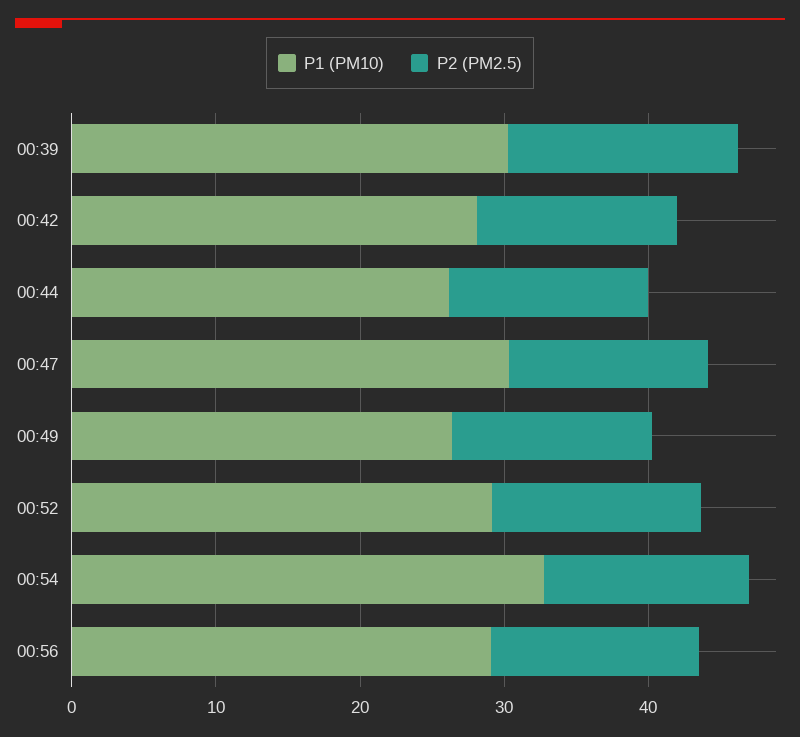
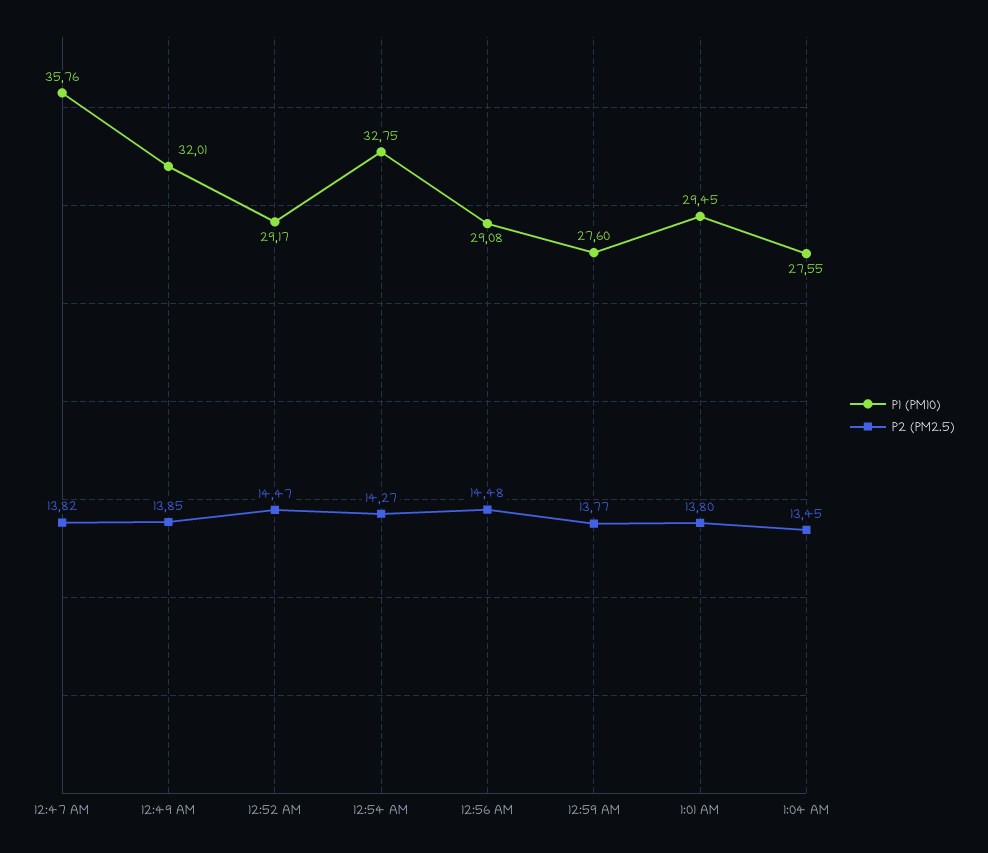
P1 (PM10), 00:39: 30 -> none
P2 (PM2.5), 00:39: 16 -> none
P1 (PM10), 00:42: 28 -> none
P2 (PM2.5), 00:42: 14 -> none
P1 (PM10), 00:44: 26 -> none
P2 (PM2.5), 00:44: 14 -> none
P1 (PM10), 00:47: 30 -> 35.76
P1 (PM10), 00:49: 26 -> 32.01
P1 (PM10), 12:59 AM: none -> 27.6
P2 (PM2.5), 12:59 AM: none -> 13.77
P1 (PM10), 1:01 AM: none -> 29.45
P2 (PM2.5), 1:01 AM: none -> 13.8
P1 (PM10), 1:04 AM: none -> 27.55
P2 (PM2.5), 1:04 AM: none -> 13.45

